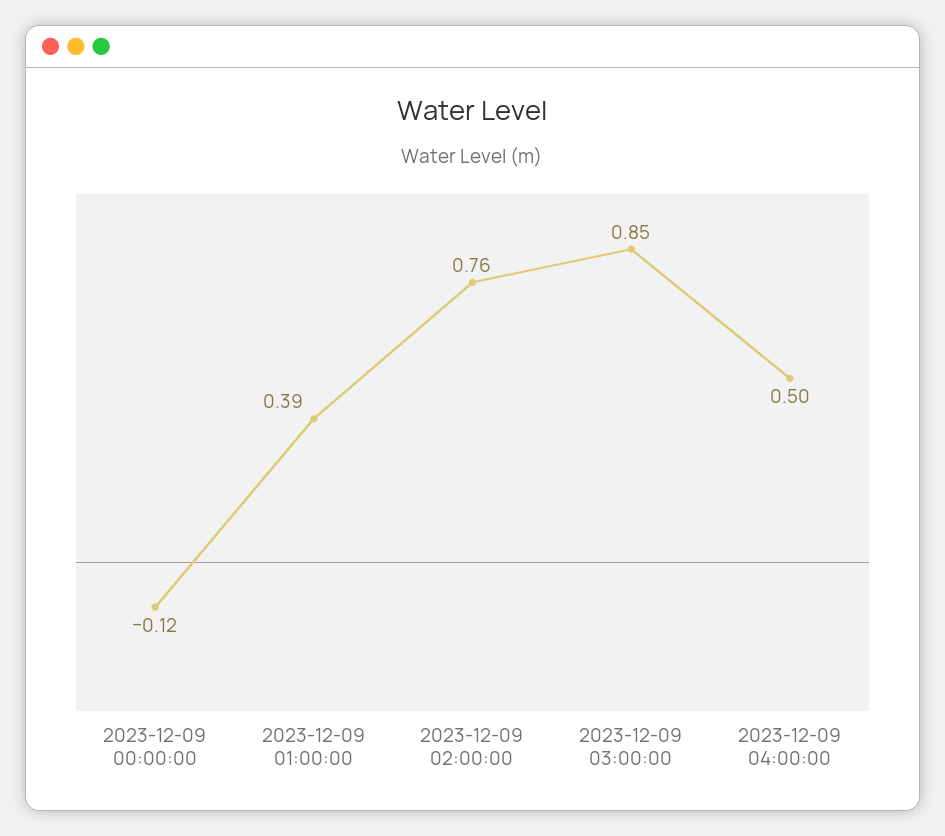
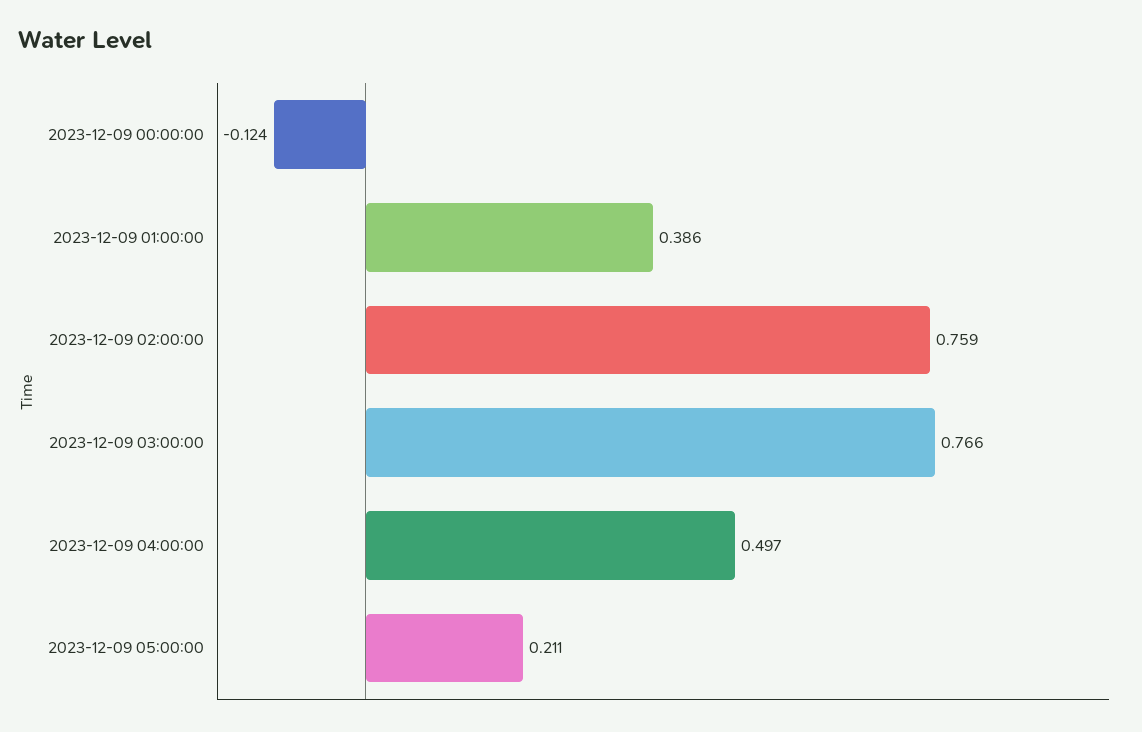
2023-12-09 03:00:00: 0.85 -> 0.766
2023-12-09 05:00:00: none -> 0.211

